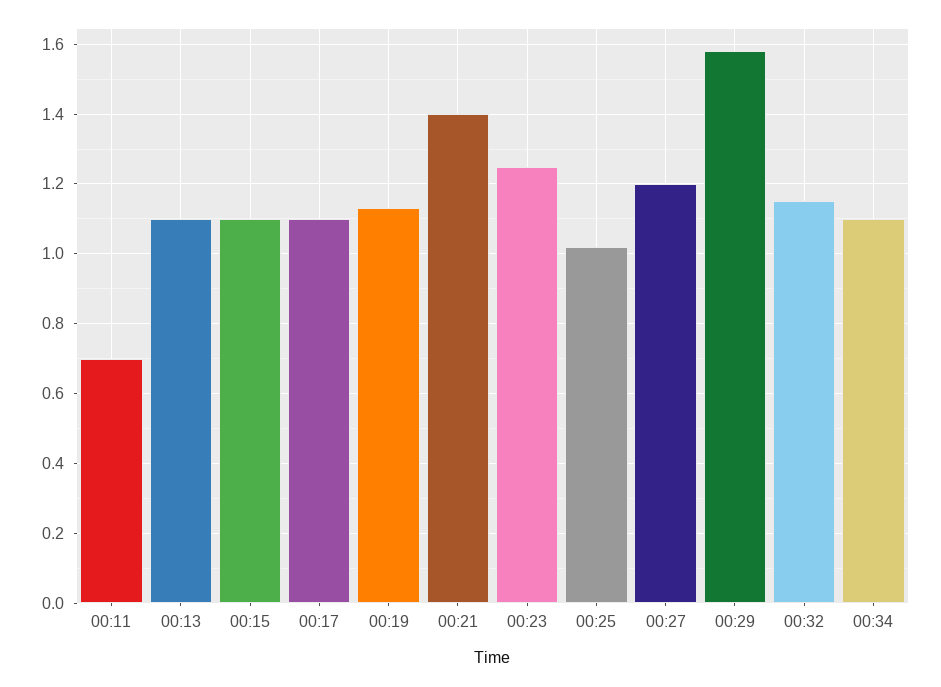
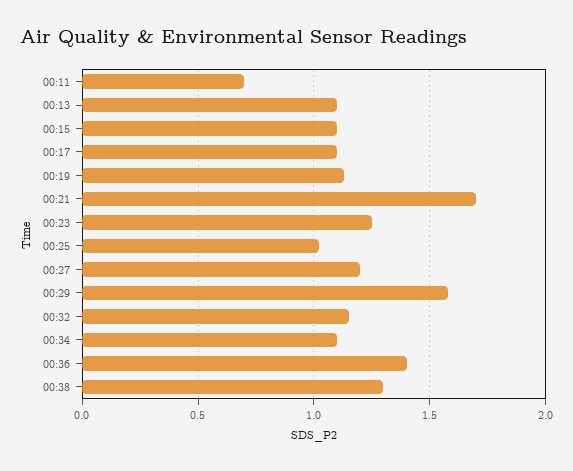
00:21: 1.4 -> 1.7
00:36: none -> 1.4
00:38: none -> 1.3

